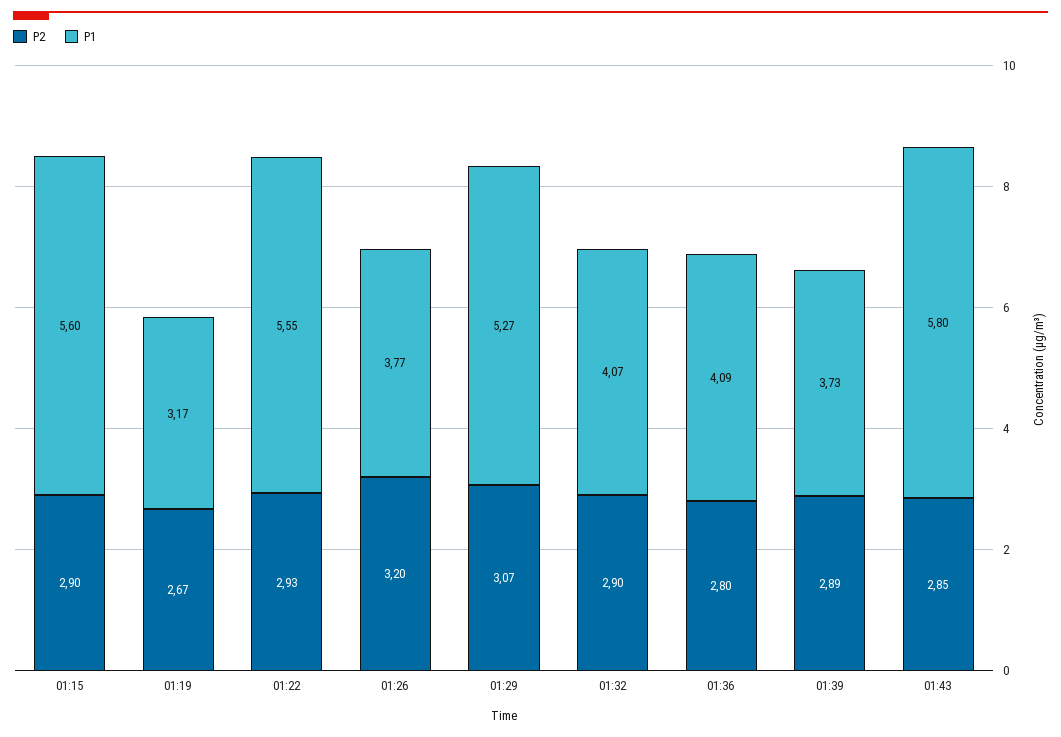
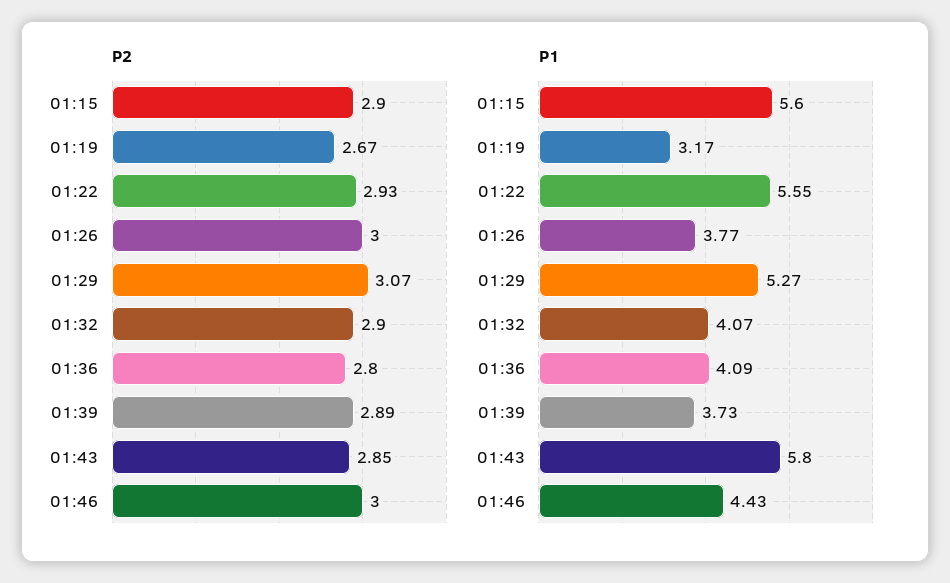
P2, 01:26: 3.2 -> 3
P2, 01:46: none -> 3
P1, 01:46: none -> 4.43

